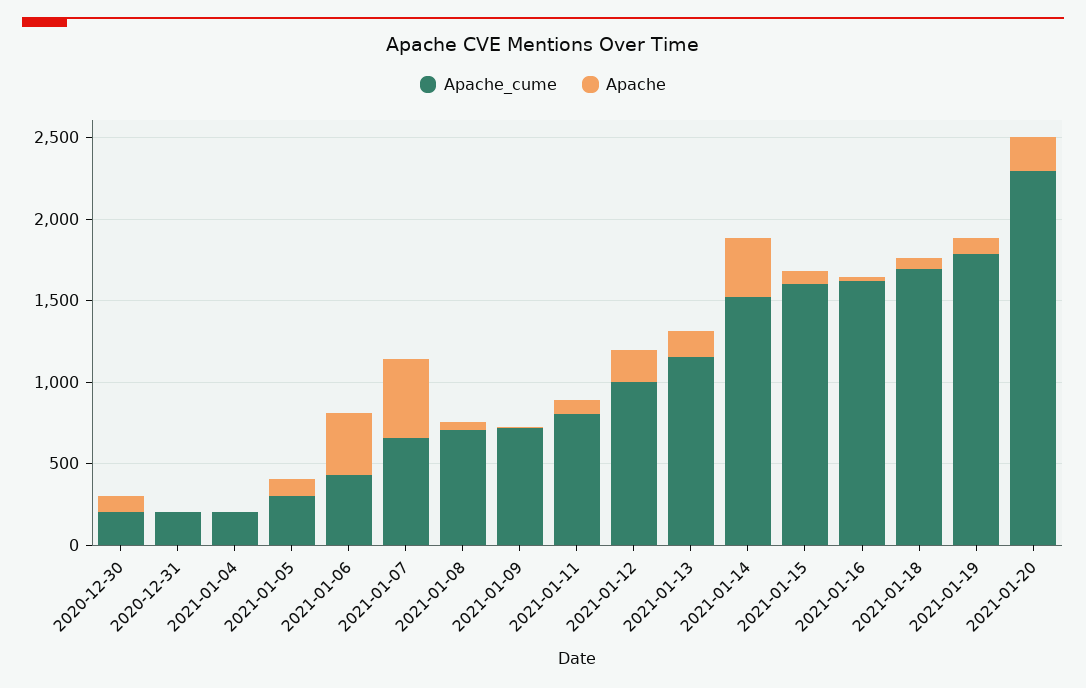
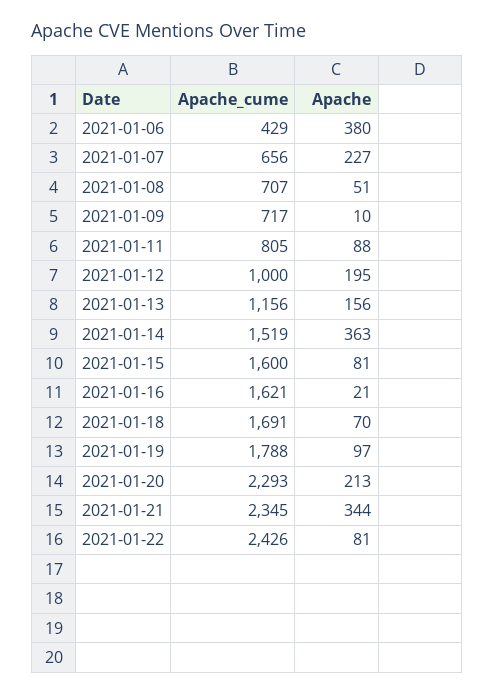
Apache_cume, 2020-12-30: 200 -> none
Apache, 2020-12-30: 100 -> none
Apache_cume, 2020-12-31: 200 -> none
Apache, 2020-12-31: 0 -> none
Apache_cume, 2021-01-04: 200 -> none
Apache, 2021-01-04: 0 -> none
Apache_cume, 2021-01-05: 300 -> none
Apache, 2021-01-05: 100 -> none
Apache, 2021-01-07: 500 -> 227
Apache_cume, 2021-01-21: none -> 2345
Apache, 2021-01-21: none -> 344
Apache_cume, 2021-01-22: none -> 2426
Apache, 2021-01-22: none -> 81

